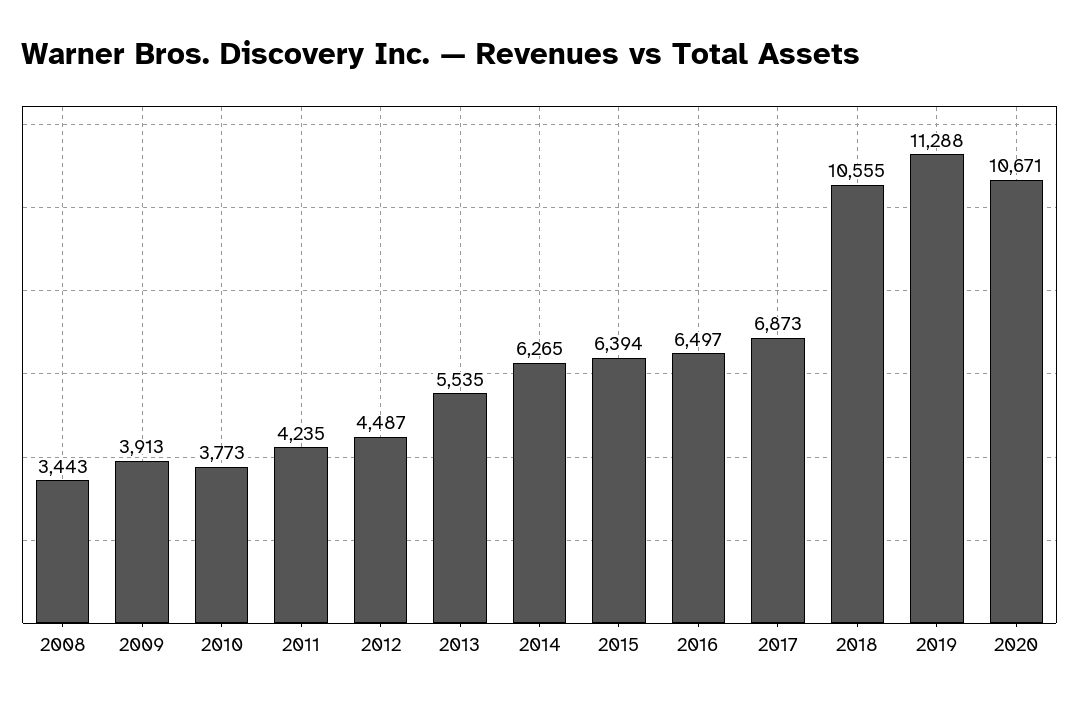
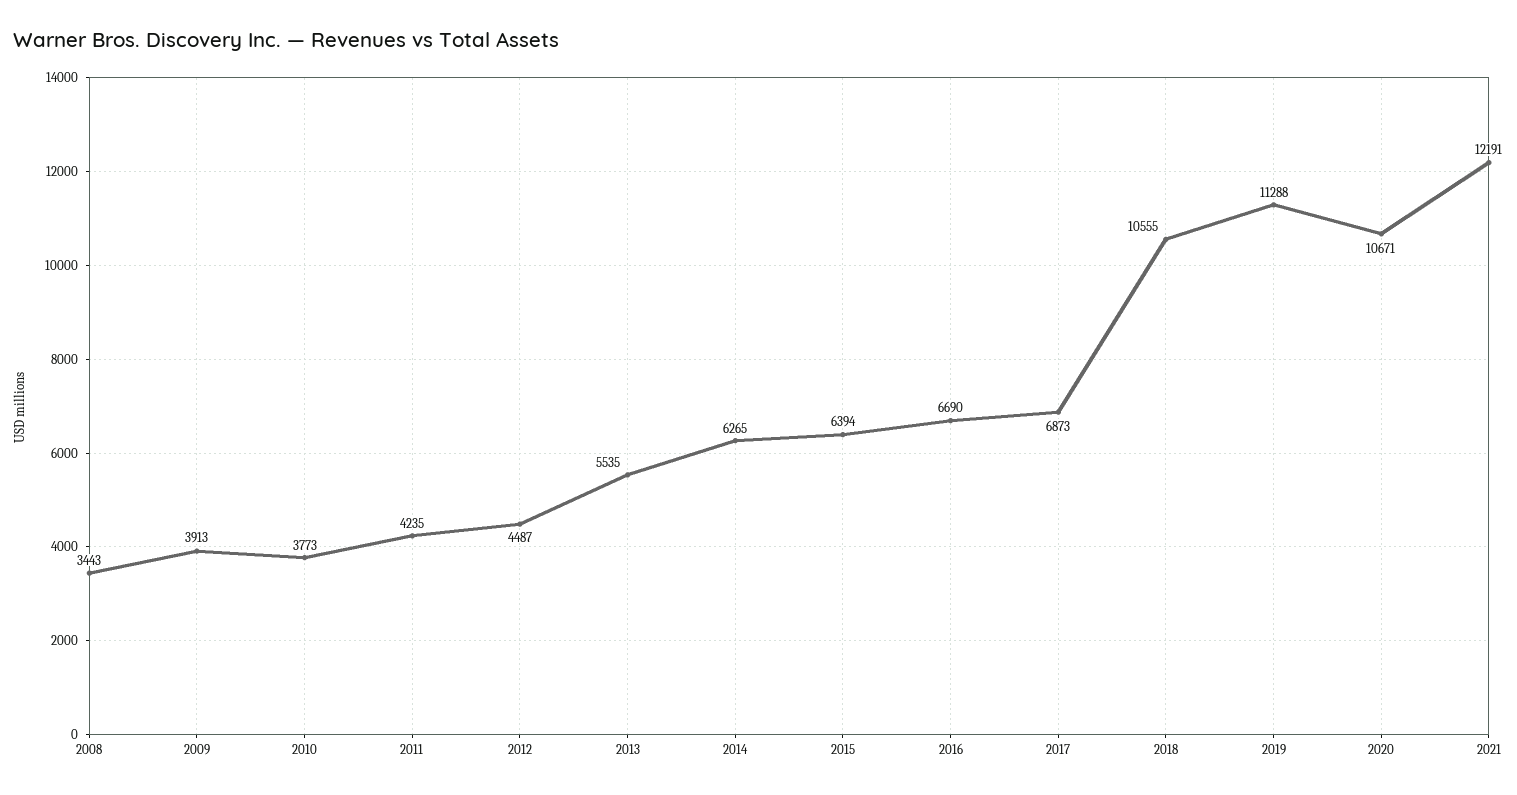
2016: 6497 -> 6690
2021: none -> 12191

